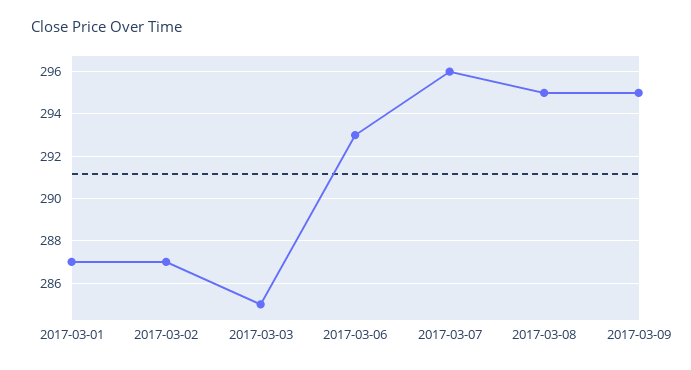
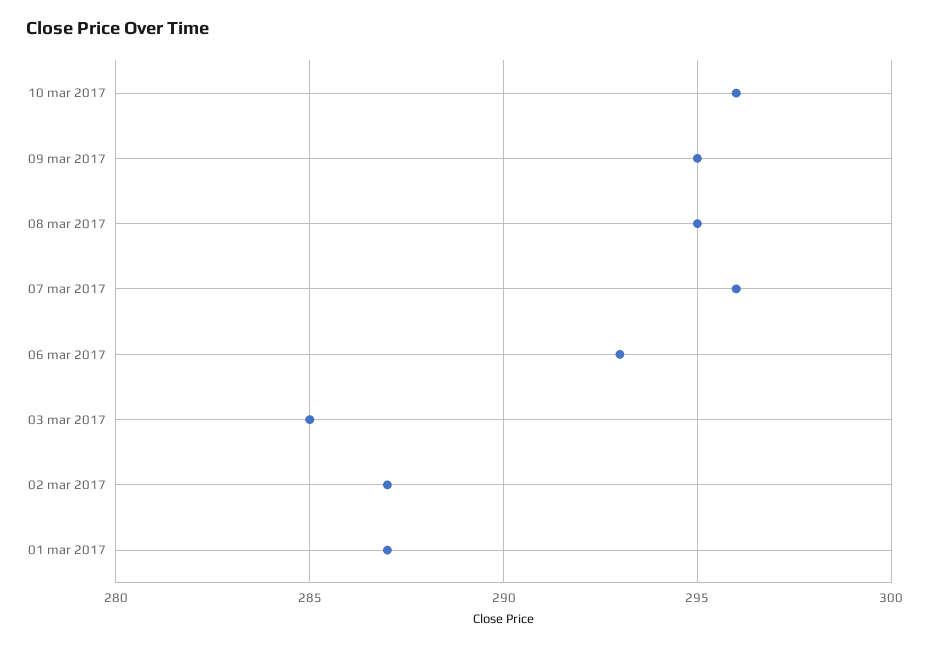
10 mar 2017: none -> 296

